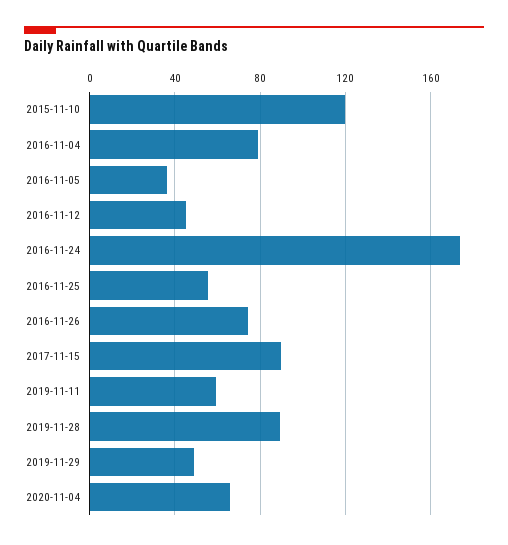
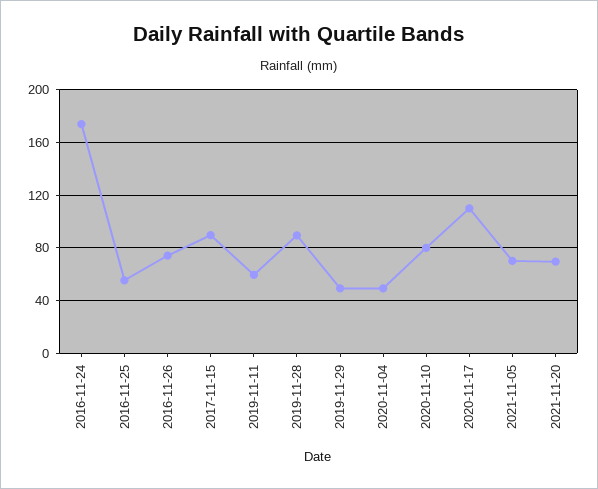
2015-11-10: 120 -> none
2016-11-04: 80 -> none
2016-11-05: 35 -> none
2016-11-12: 45 -> none
2020-11-04: 65 -> 50
2020-11-10: none -> 80
2020-11-17: none -> 110
2021-11-05: none -> 70
2021-11-20: none -> 70

